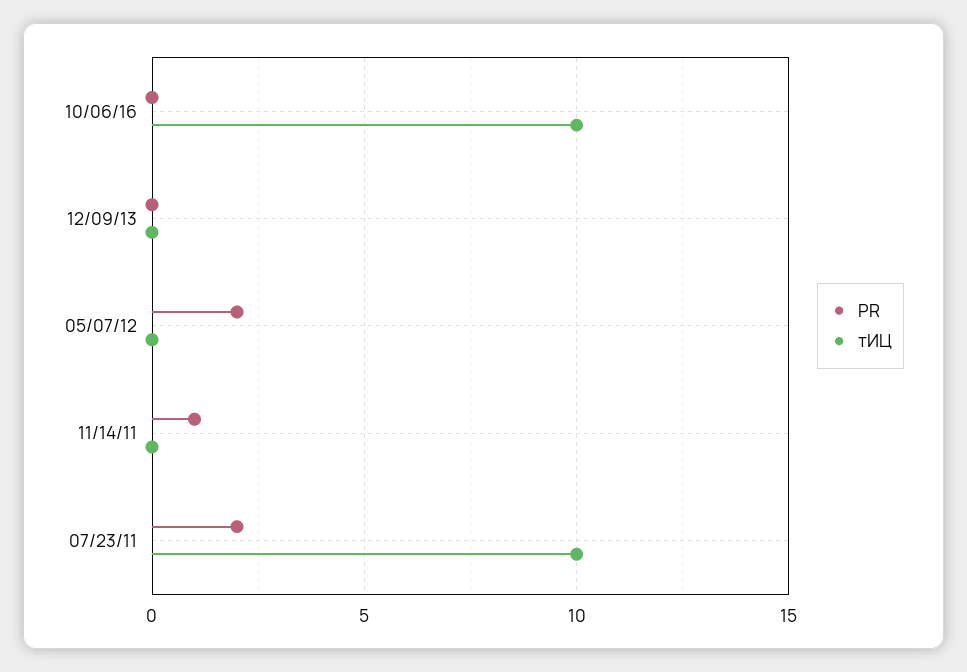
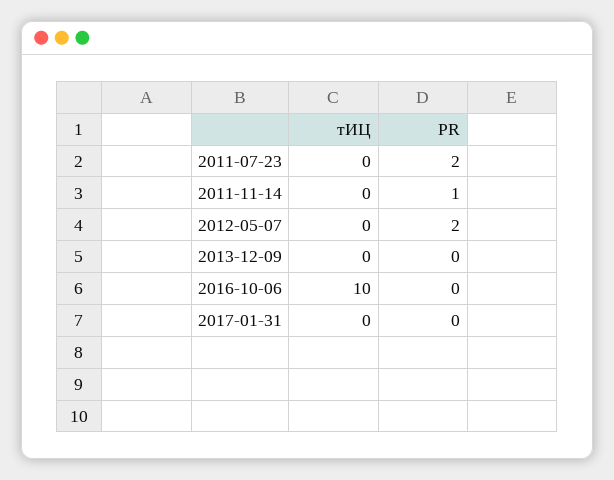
тИЦ, 07/23/11: 10 -> 0
тИЦ, 2017-01-31: none -> 0
PR, 2017-01-31: none -> 0

